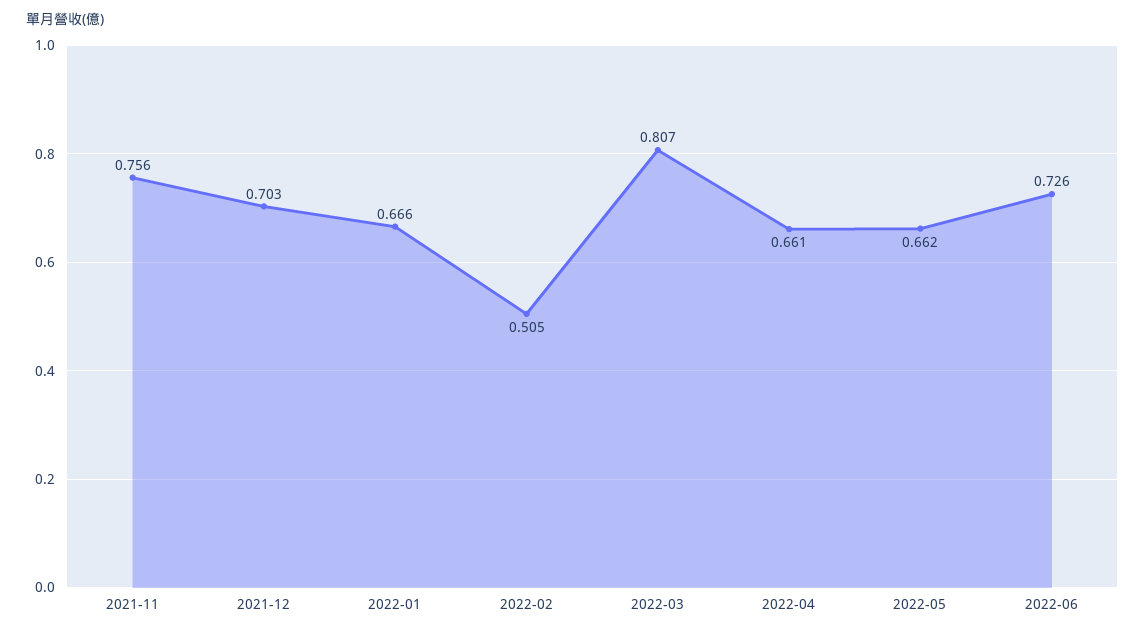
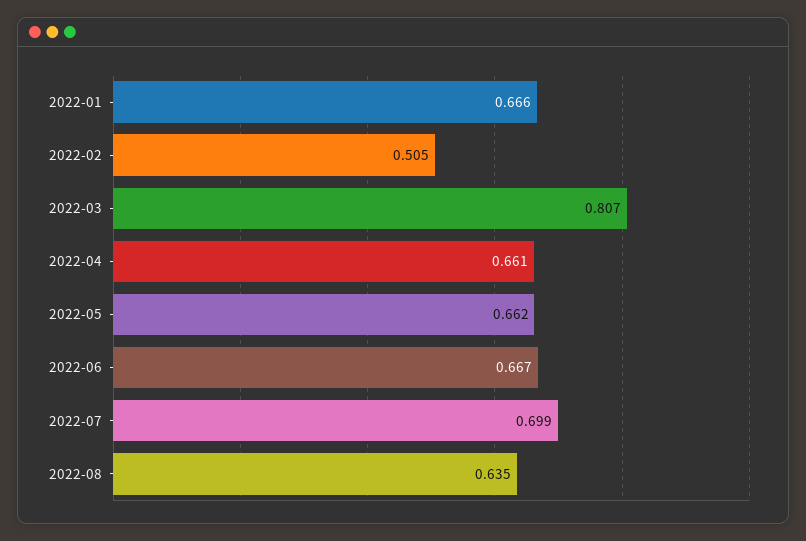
2021-11: 0.756 -> none
2021-12: 0.703 -> none
2022-06: 0.726 -> 0.667
2022-07: none -> 0.699
2022-08: none -> 0.635

